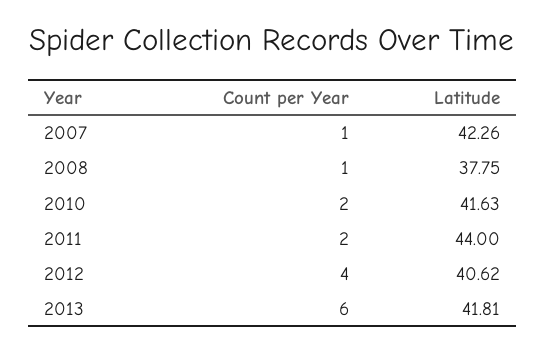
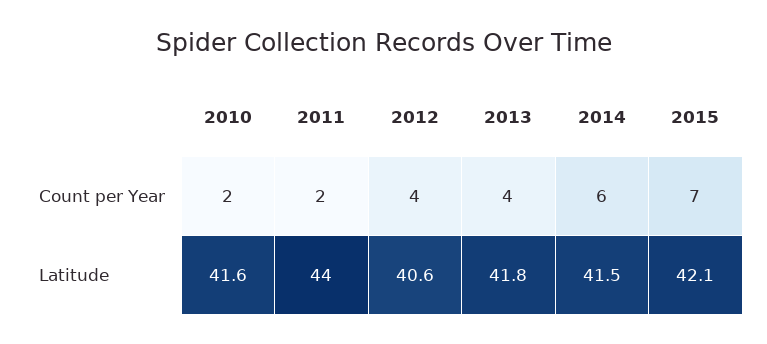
Count per Year, 2007: 1 -> none
Latitude, 2007: 42.26 -> none
Count per Year, 2008: 1 -> none
Latitude, 2008: 37.75 -> none
Count per Year, 2013: 6 -> 4
Count per Year, 2014: none -> 6
Count per Year, 2015: none -> 7
Latitude, 2014: none -> 41.5
Latitude, 2015: none -> 42.1

